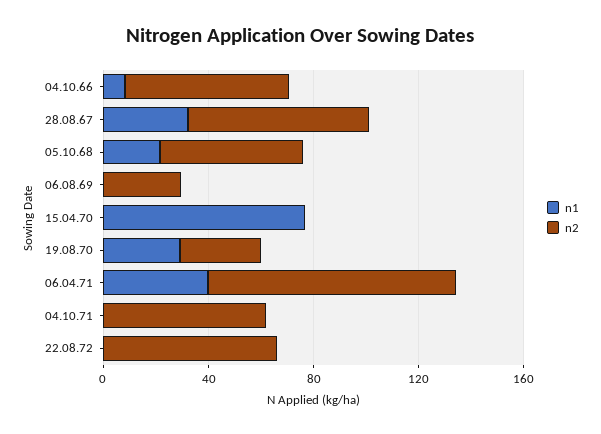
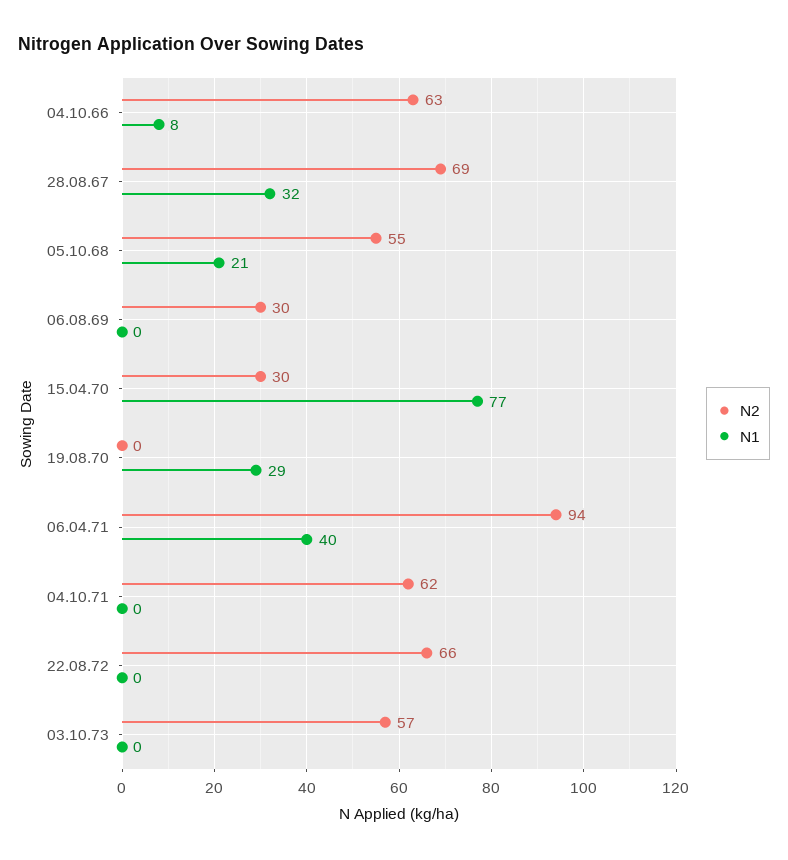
n2, 15.04.70: 0 -> 30
n2, 19.08.70: 30 -> 0
n2, 03.10.73: none -> 57
n1, 03.10.73: none -> 0

